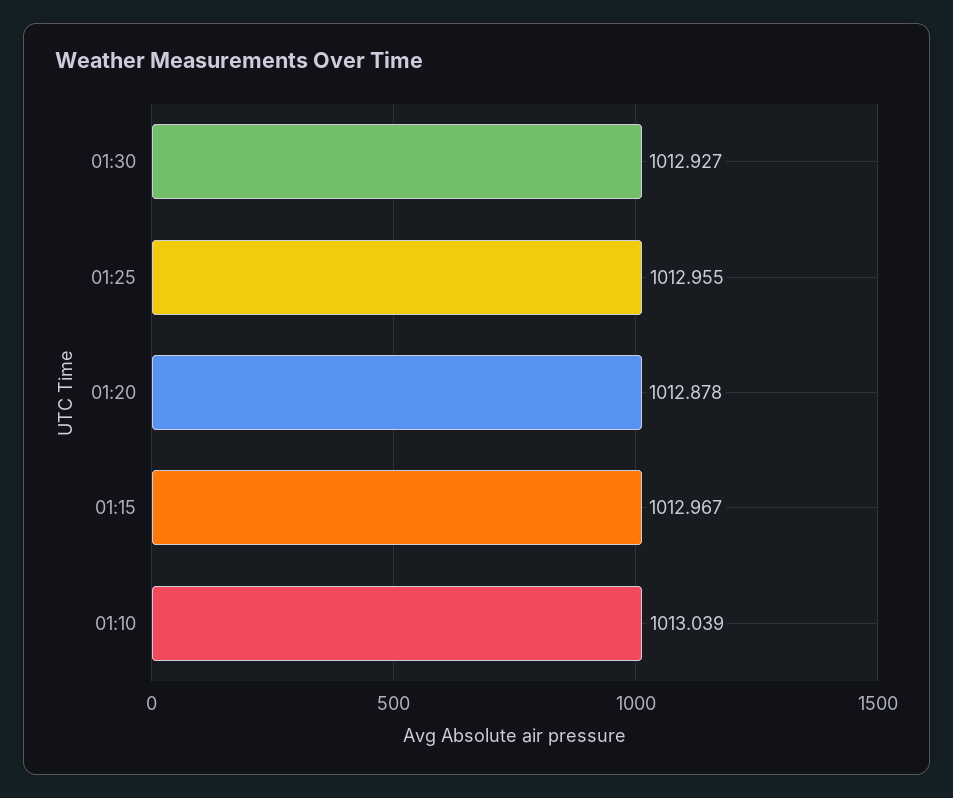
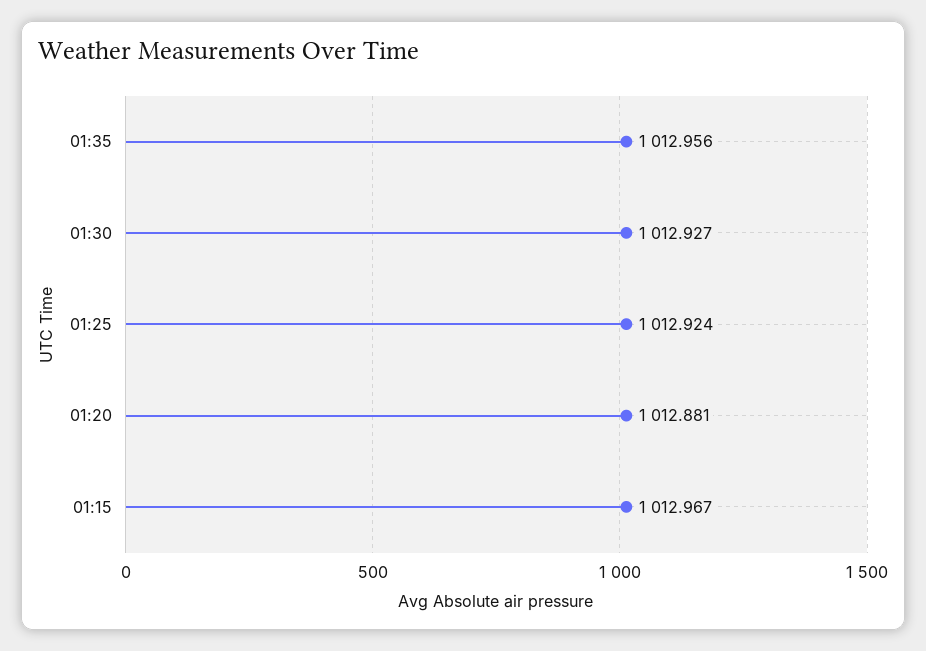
01:25: 1012.955 -> 1012.924
01:20: 1012.878 -> 1012.881
01:10: 1013.039 -> none
01:35: none -> 1012.956

